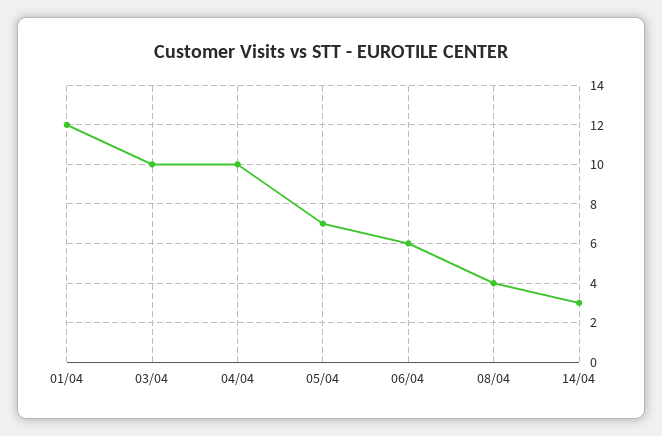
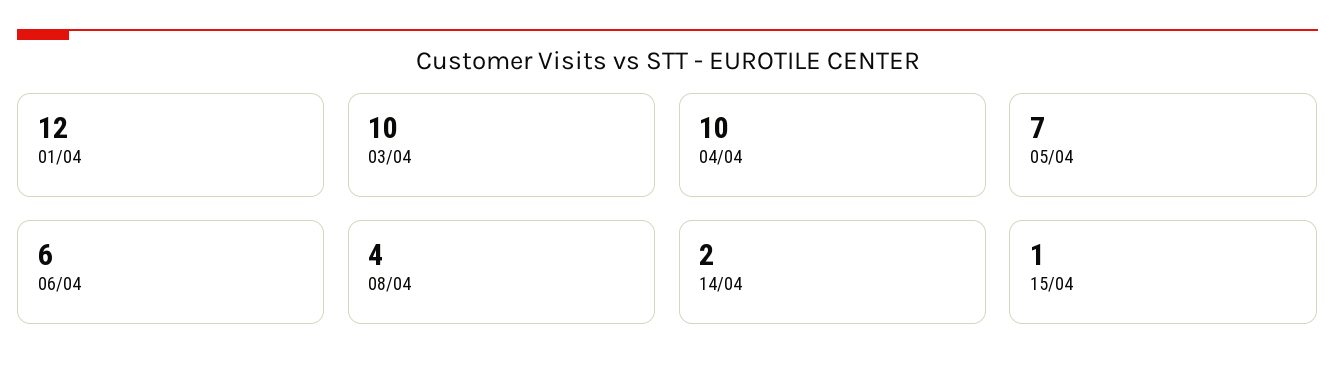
14/04: 3 -> 2
15/04: none -> 1

